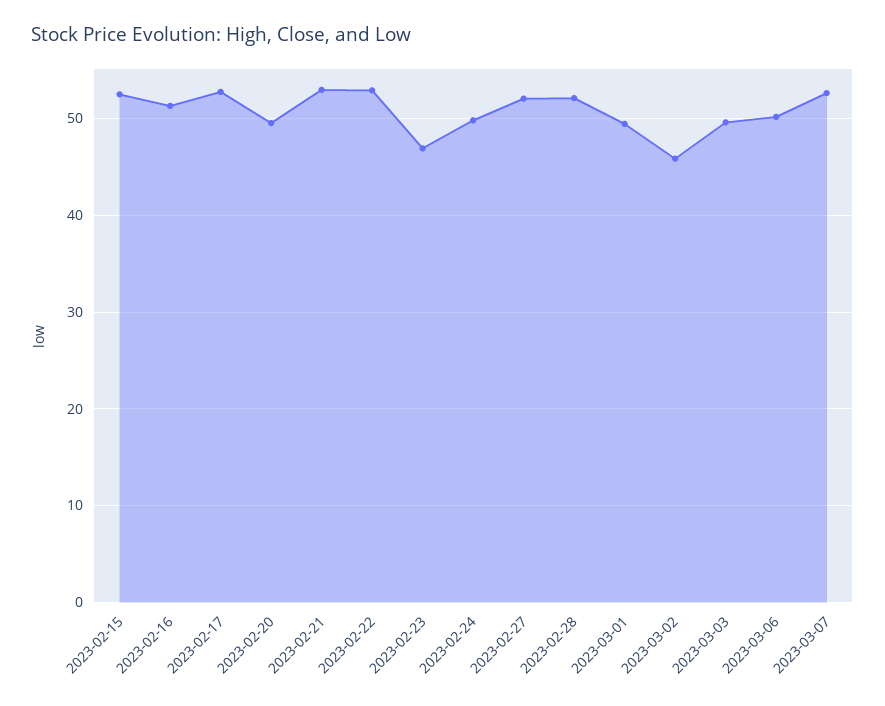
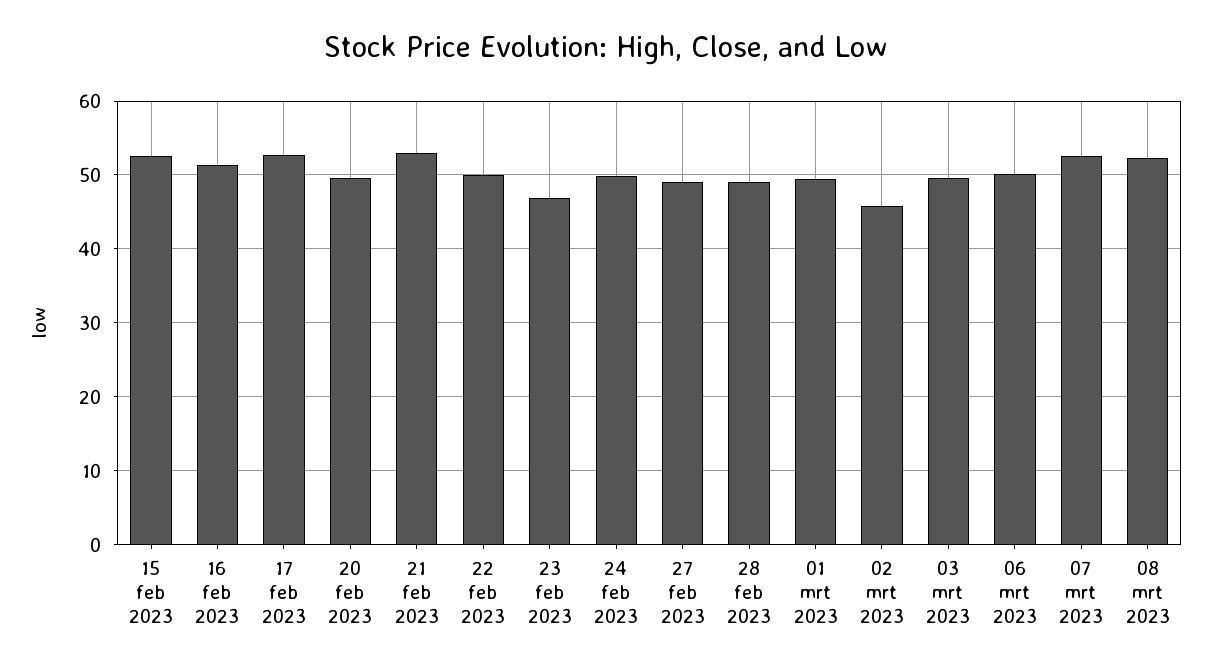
2023-02-22: 53 -> 50
2023-02-27: 52 -> 49
2023-02-28: 52 -> 49
08 mrt 2023: none -> 52

